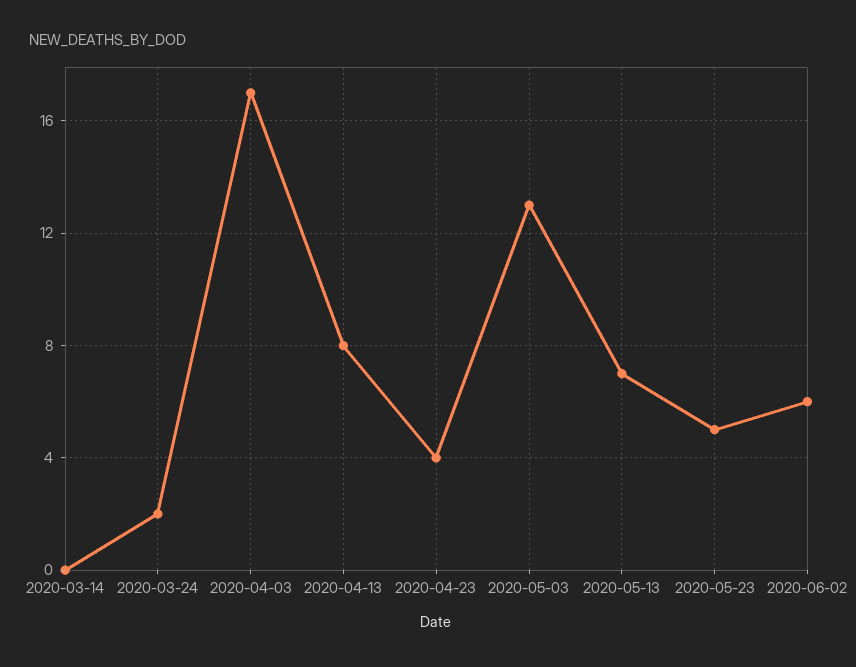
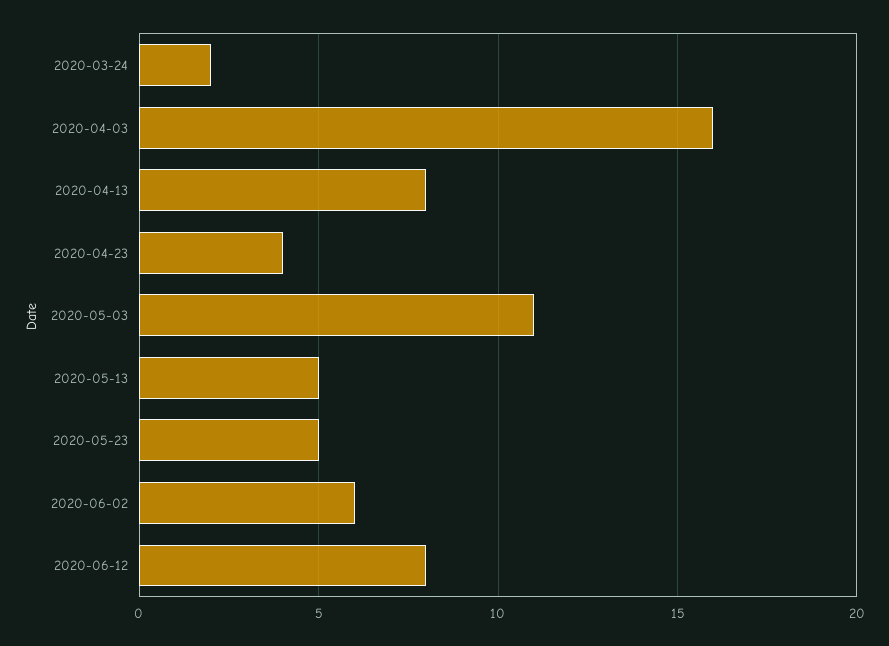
2020-03-14: 0 -> none
2020-04-03: 17 -> 16
2020-05-03: 13 -> 11
2020-05-13: 7 -> 5
2020-06-12: none -> 8

